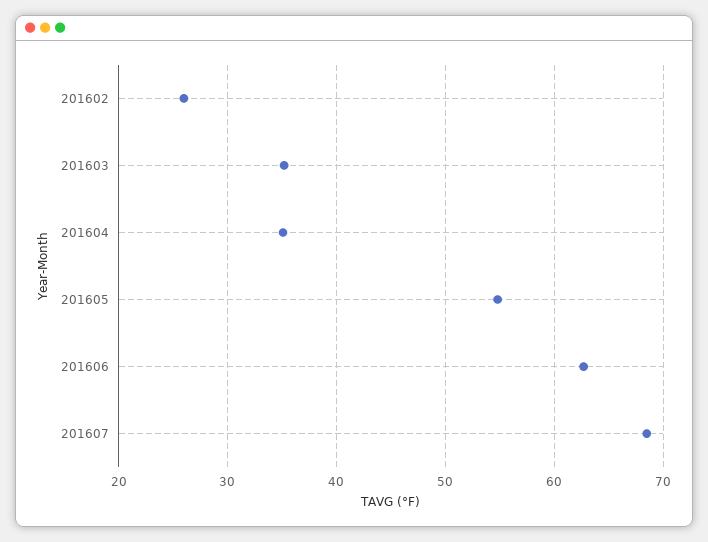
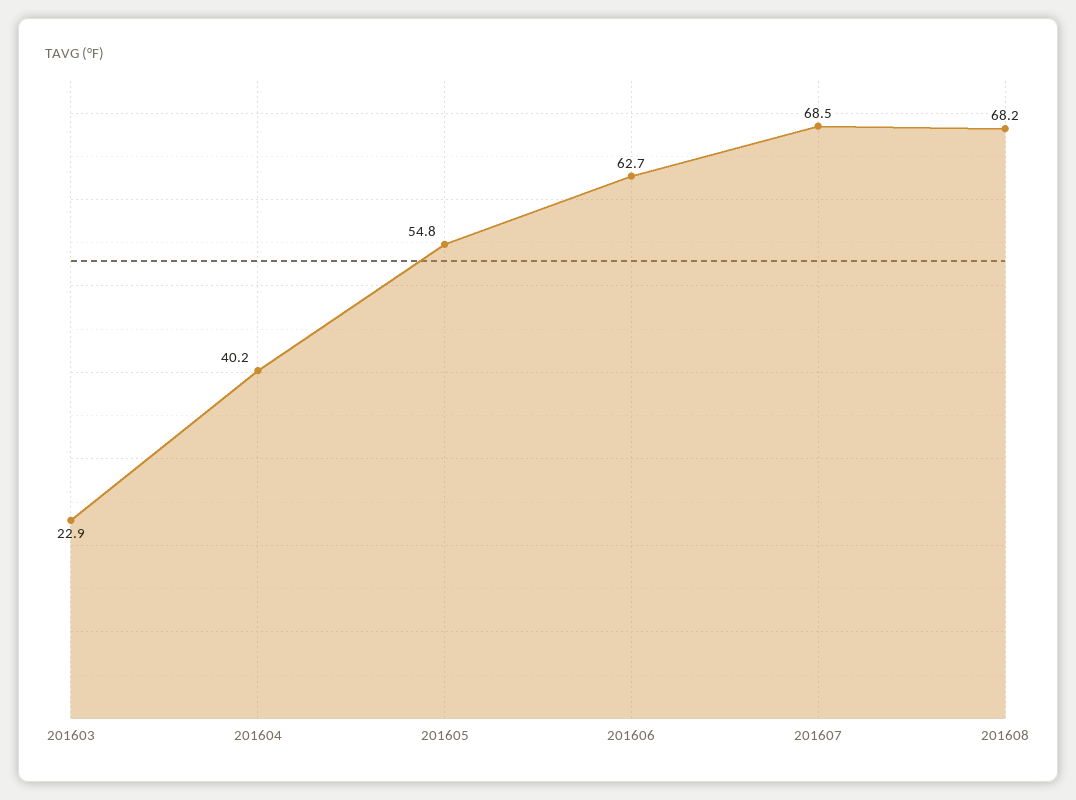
201602: 26 -> none
201603: 35 -> 22.9
201604: 35 -> 40.2
201608: none -> 68.2

